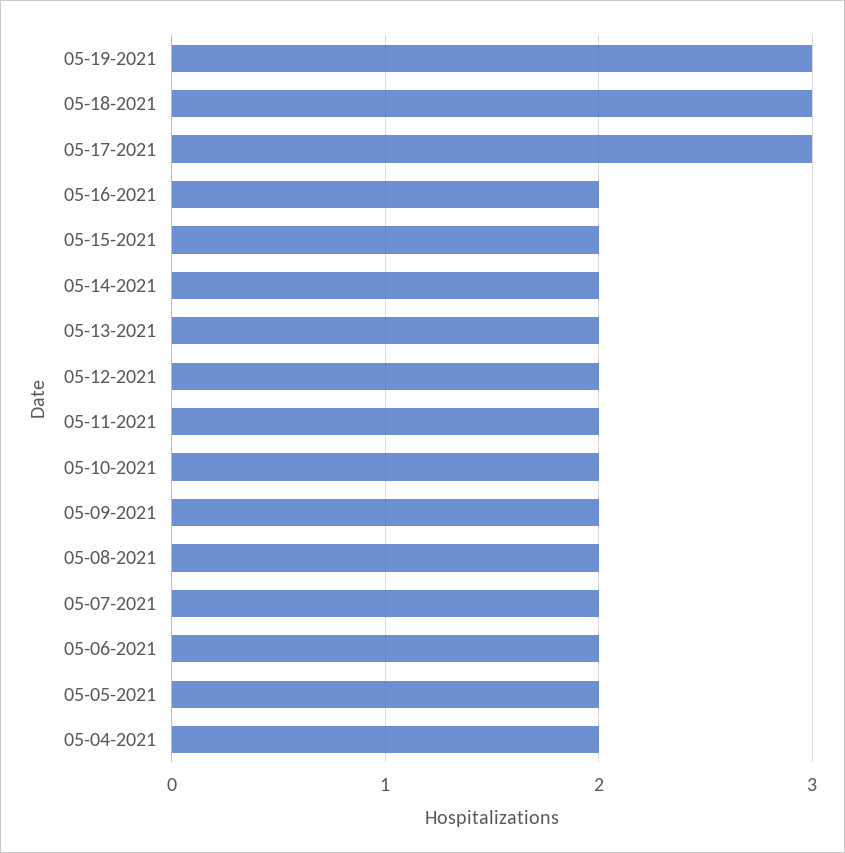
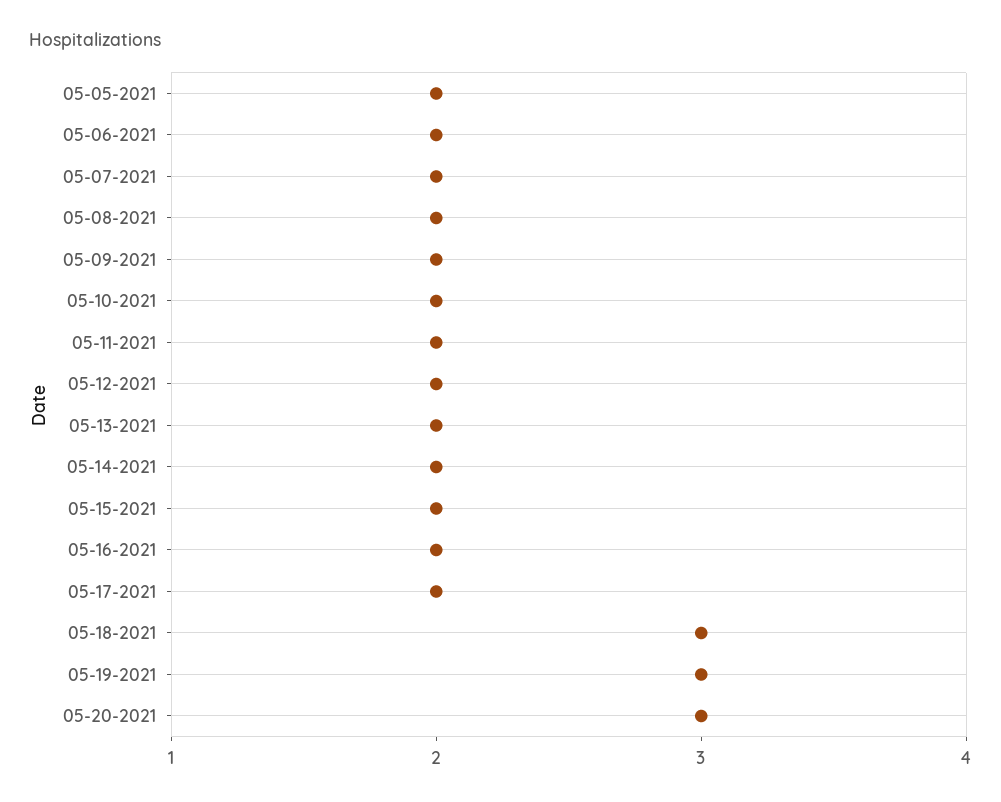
05-17-2021: 3 -> 2
05-04-2021: 2 -> none
05-20-2021: none -> 3

